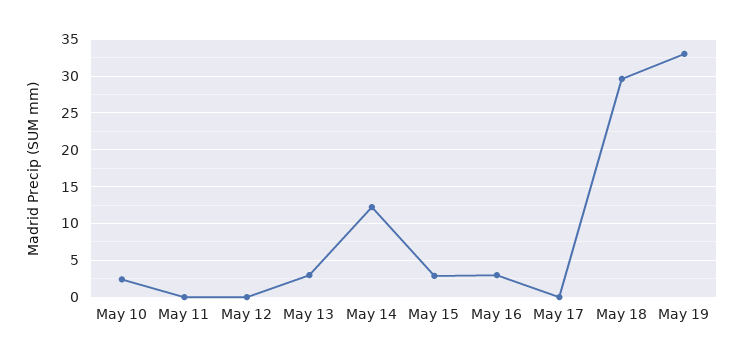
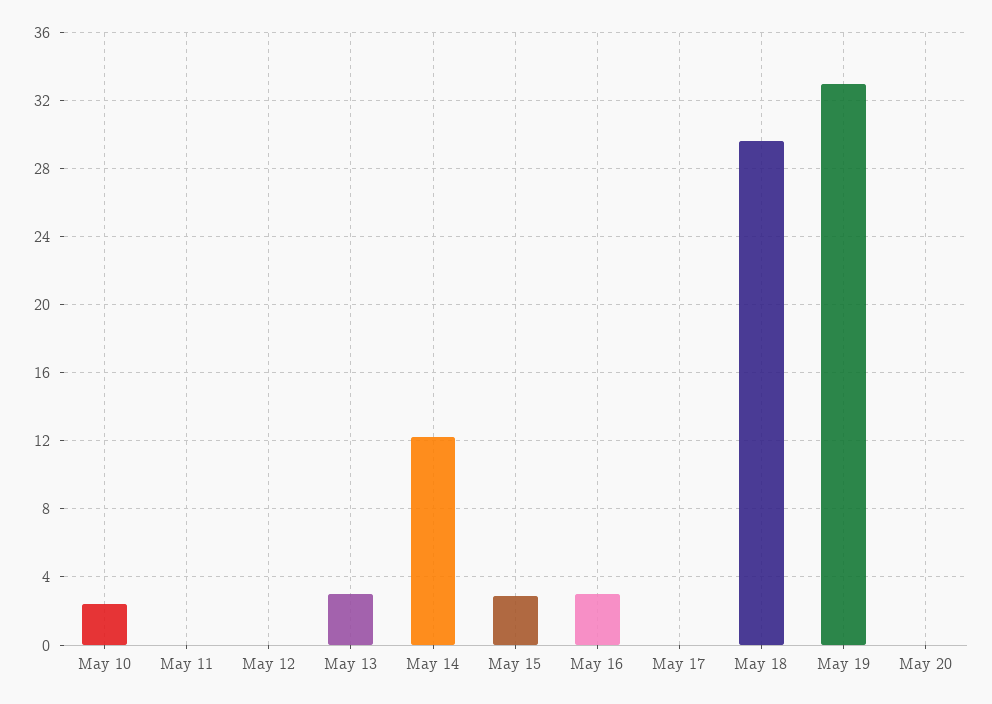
May 20: none -> 0

